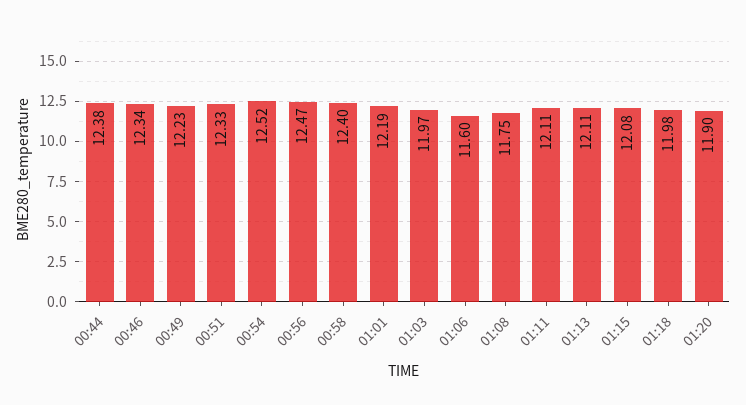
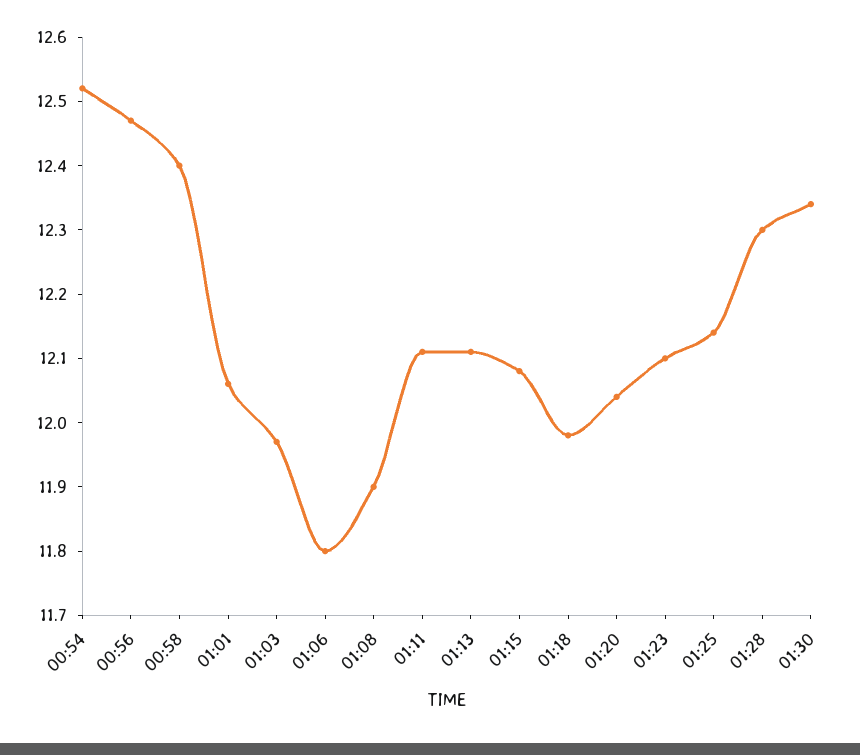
00:44: 12.38 -> none
00:46: 12.34 -> none
00:49: 12.23 -> none
00:51: 12.33 -> none
01:01: 12.19 -> 12.05
01:06: 11.6 -> 11.8
01:08: 11.75 -> 11.9
01:20: 11.9 -> 12.05
01:23: none -> 12.1
01:25: none -> 12.15
01:28: none -> 12.3
01:30: none -> 12.35

